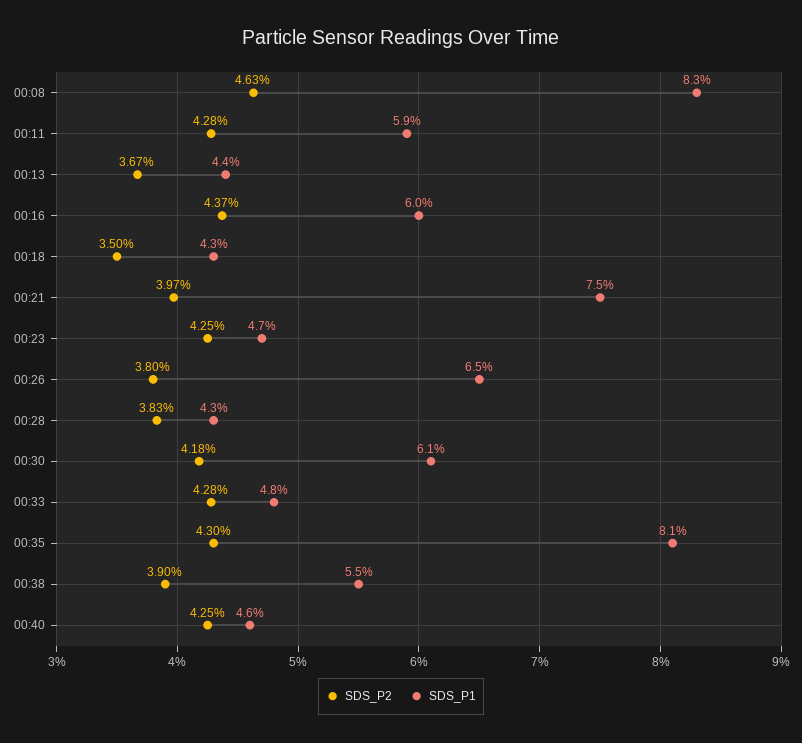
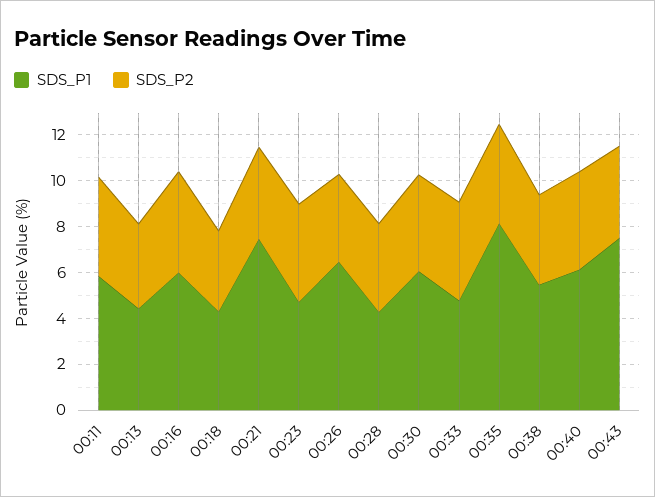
SDS_P2, 00:08: 4.63 -> none
SDS_P1, 00:08: 8.3 -> none
SDS_P1, 00:40: 4.6 -> 6
SDS_P1, 00:43: none -> 7.5
SDS_P2, 00:43: none -> 4

